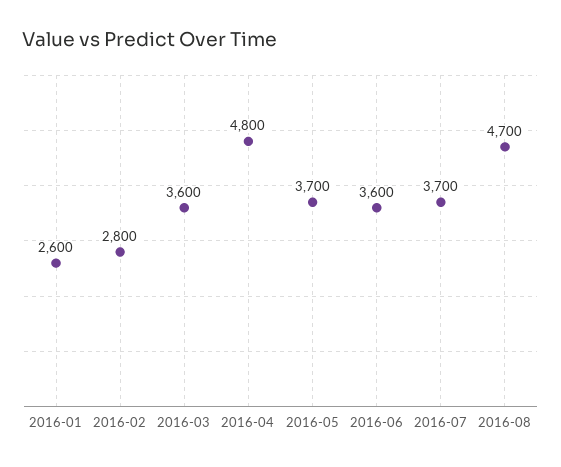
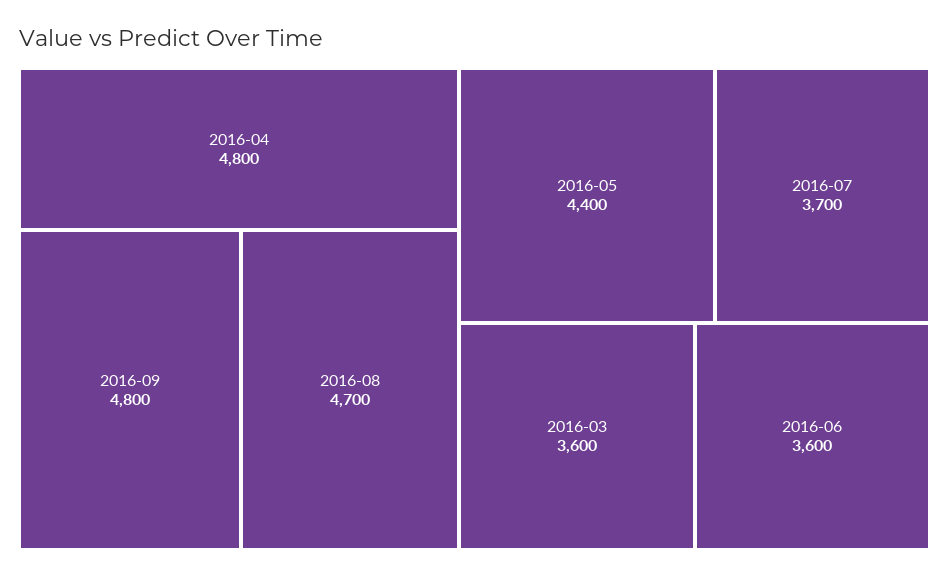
2016-01: 2600 -> none
2016-02: 2800 -> none
2016-05: 3700 -> 4400
2016-09: none -> 4800

